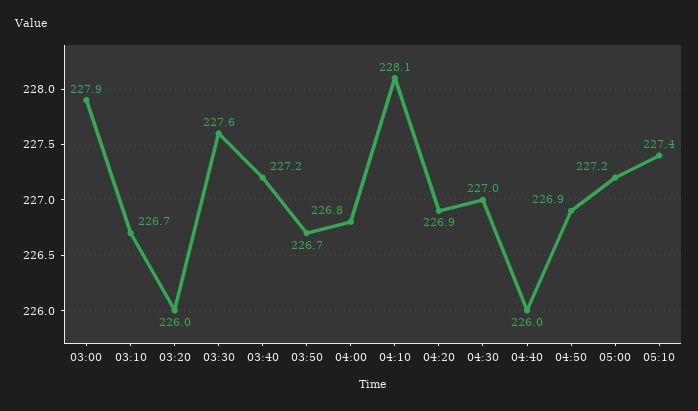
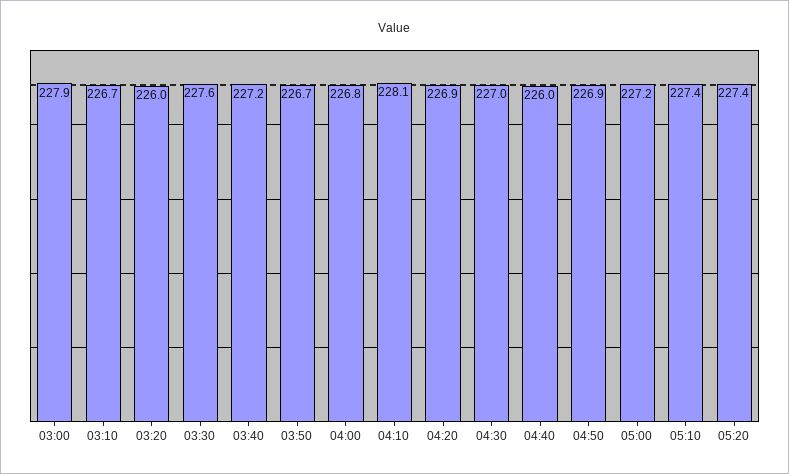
05:20: none -> 227.4

